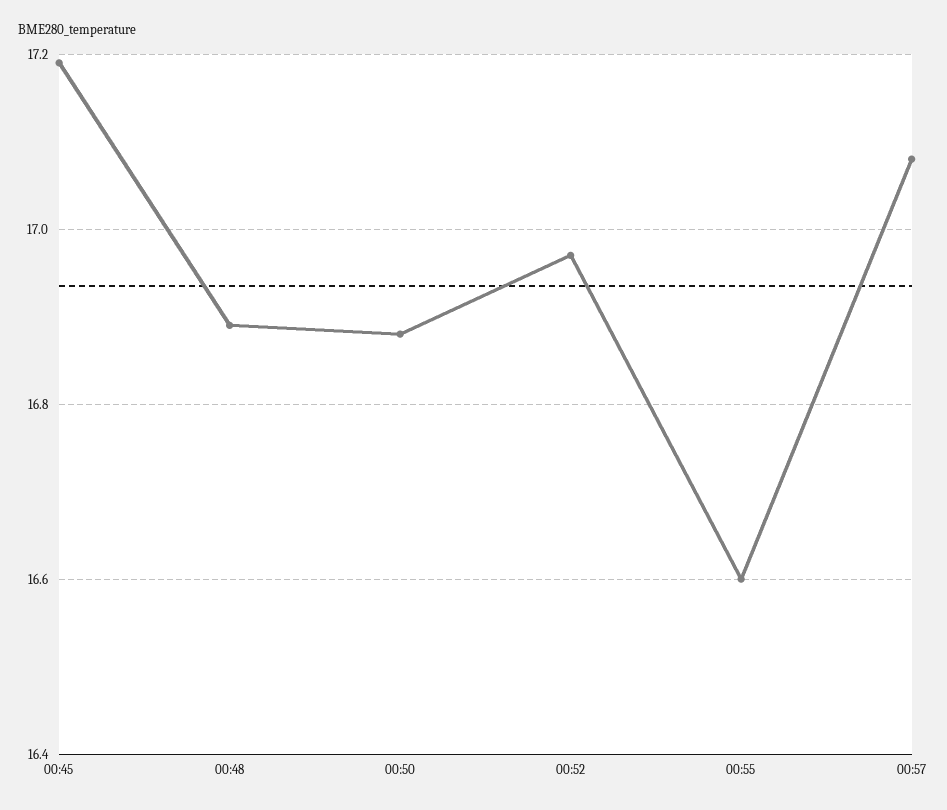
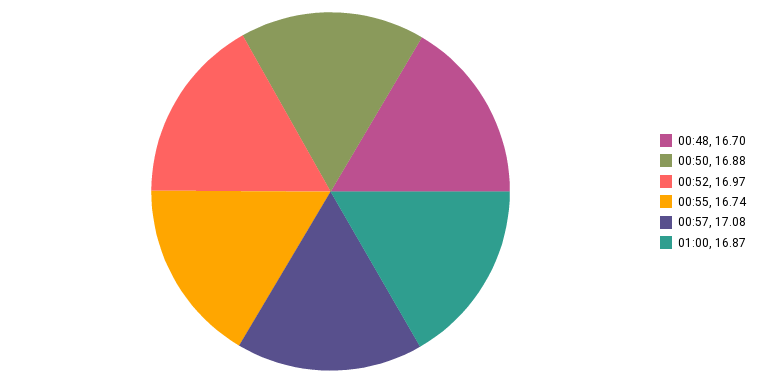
00:45: 17.2 -> none
00:48: 16.9 -> 16.7
00:55: 16.6 -> 16.74
01:00: none -> 16.87

